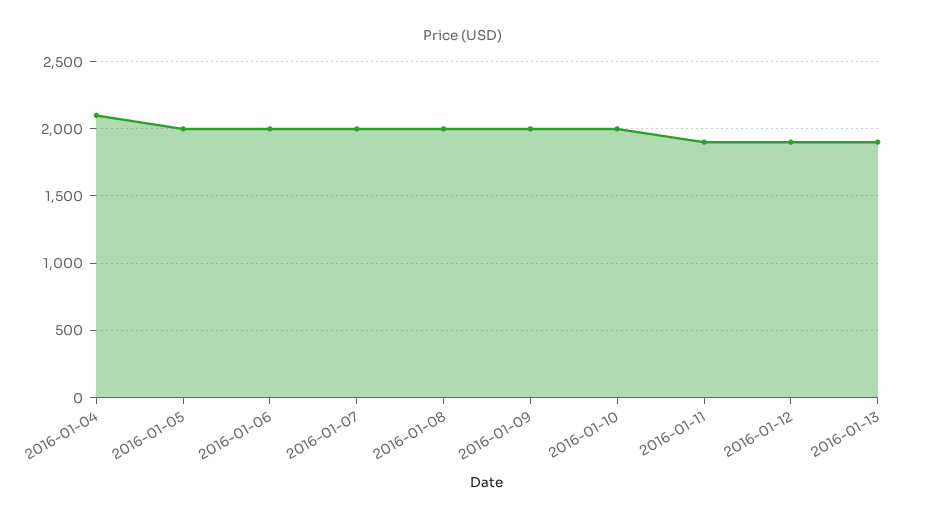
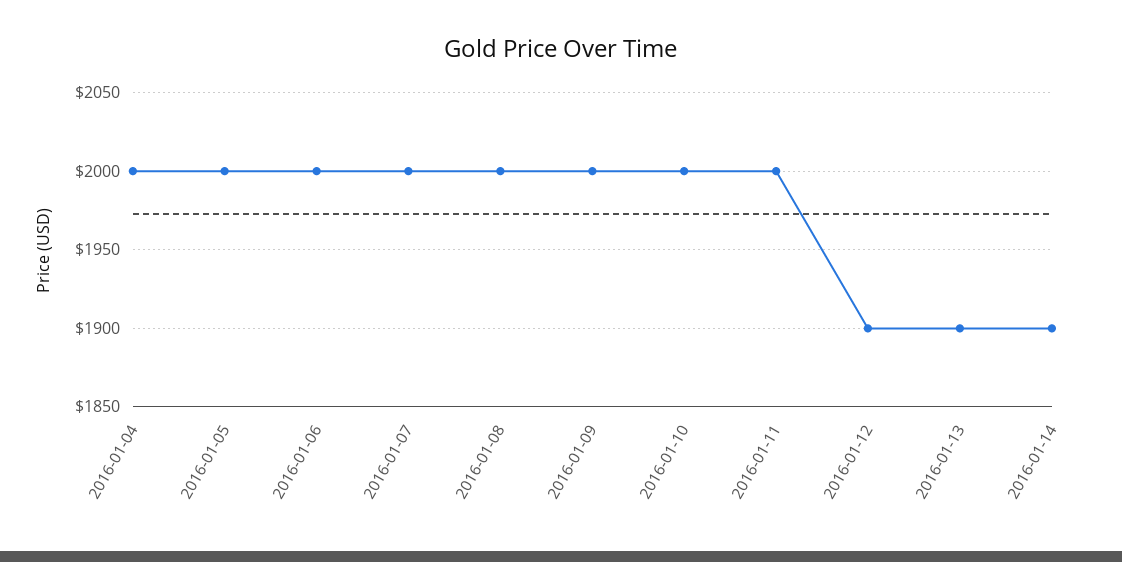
2016-01-04: 2100 -> 2000
2016-01-11: 1900 -> 2000
2016-01-14: none -> 1900

